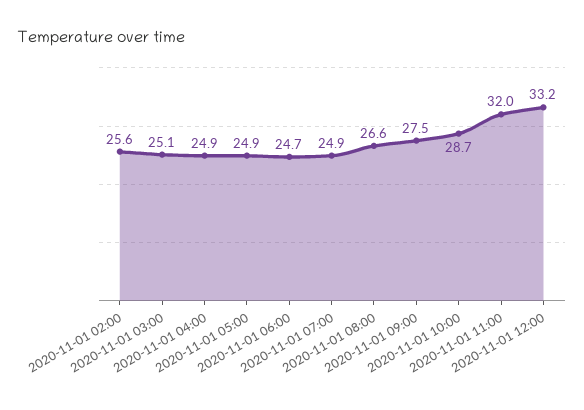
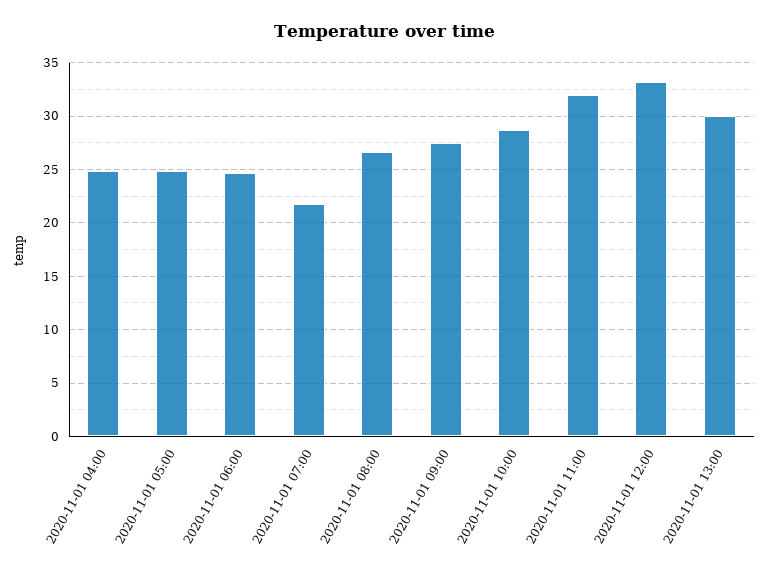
2020-11-01 02:00: 25.6 -> none
2020-11-01 03:00: 25.1 -> none
2020-11-01 07:00: 24.9 -> 22
2020-11-01 13:00: none -> 30

